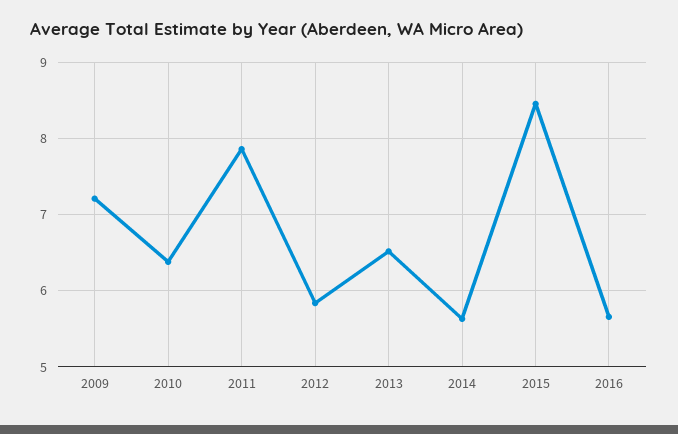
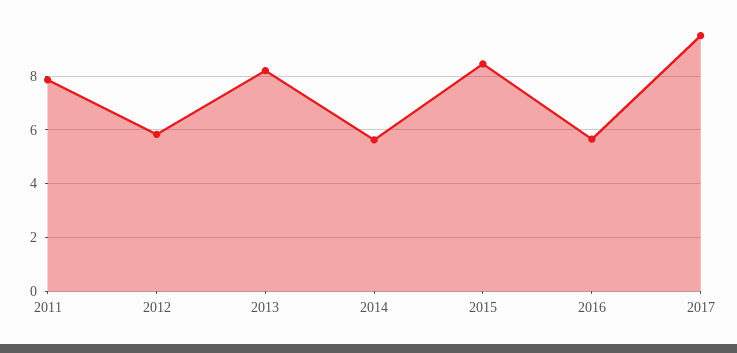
2009: 7.2 -> none
2010: 6.4 -> none
2013: 6.5 -> 8.25
2017: none -> 9.5

